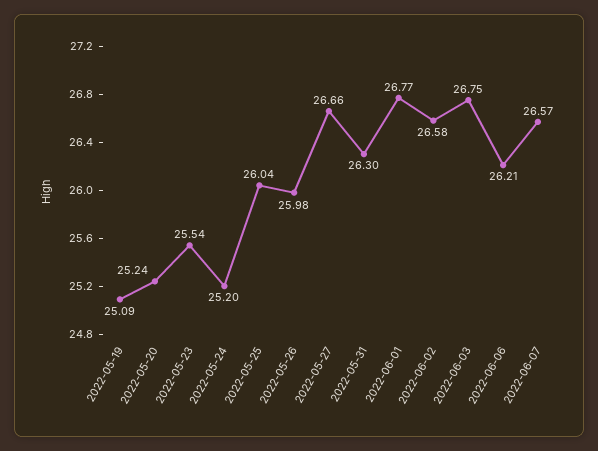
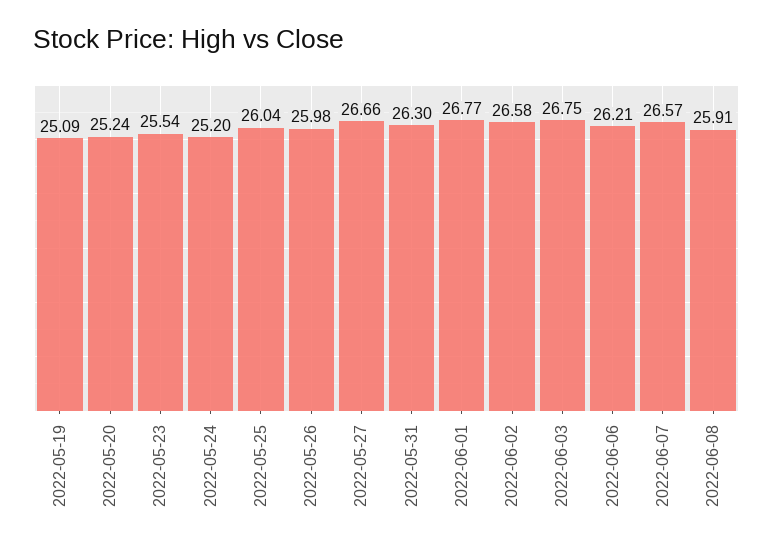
2022-06-08: none -> 25.91

